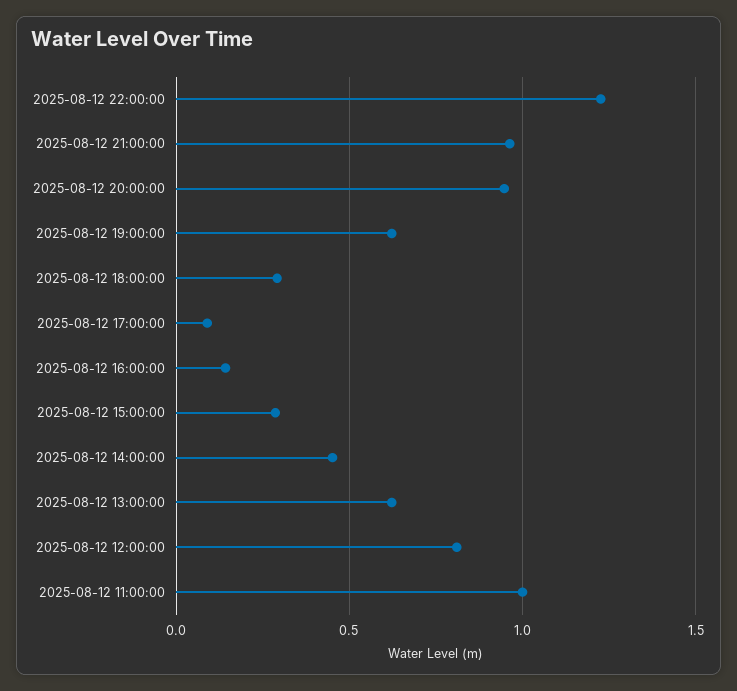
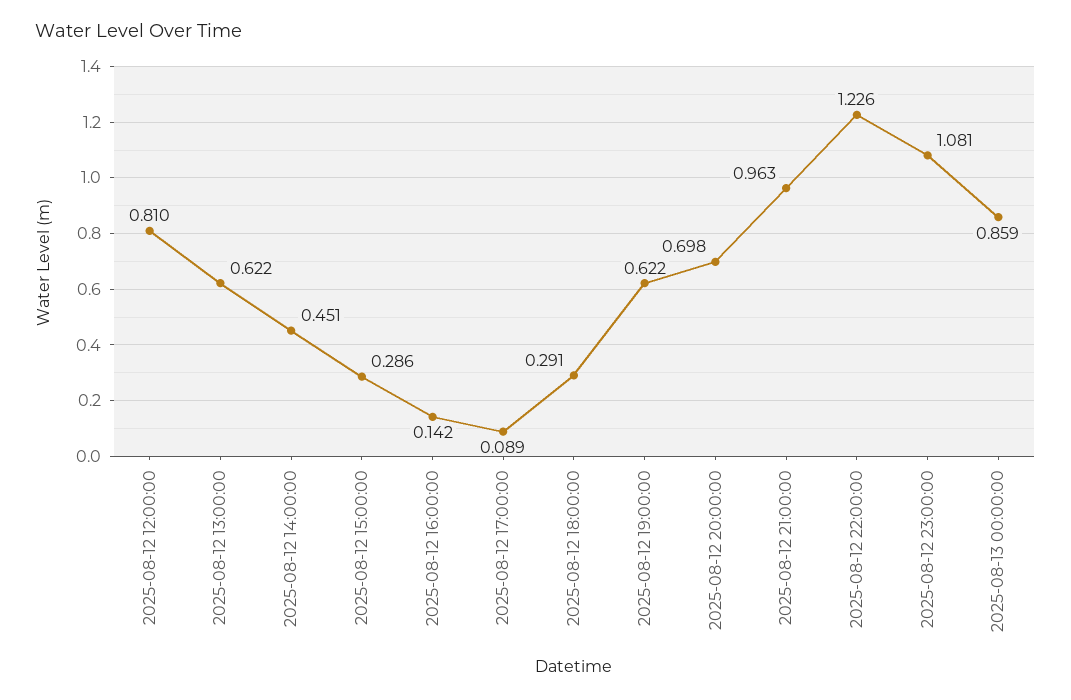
2025-08-12 20:00:00: 0.95 -> 0.698
2025-08-12 11:00:00: 1 -> none
2025-08-12 23:00:00: none -> 1.081
2025-08-13 00:00:00: none -> 0.859

